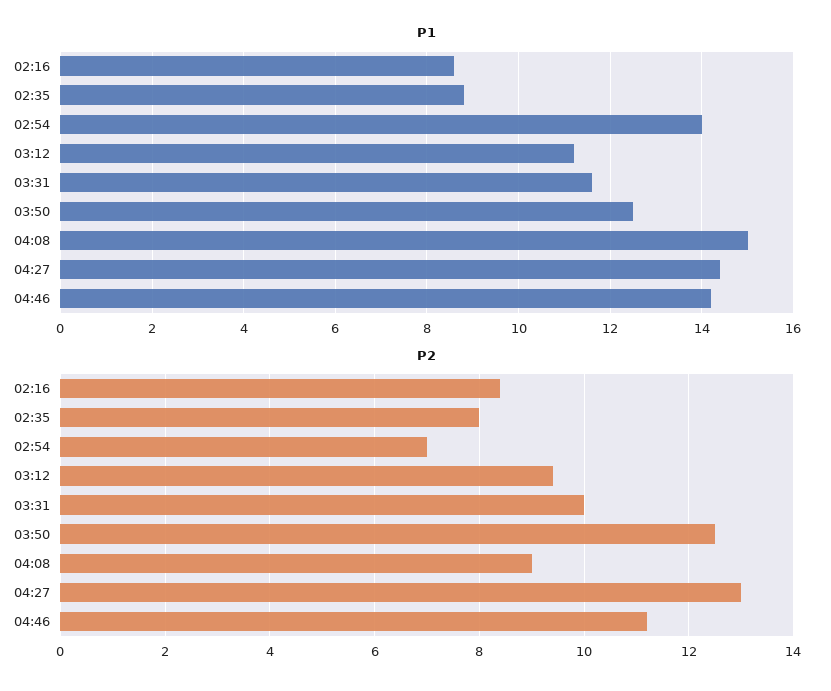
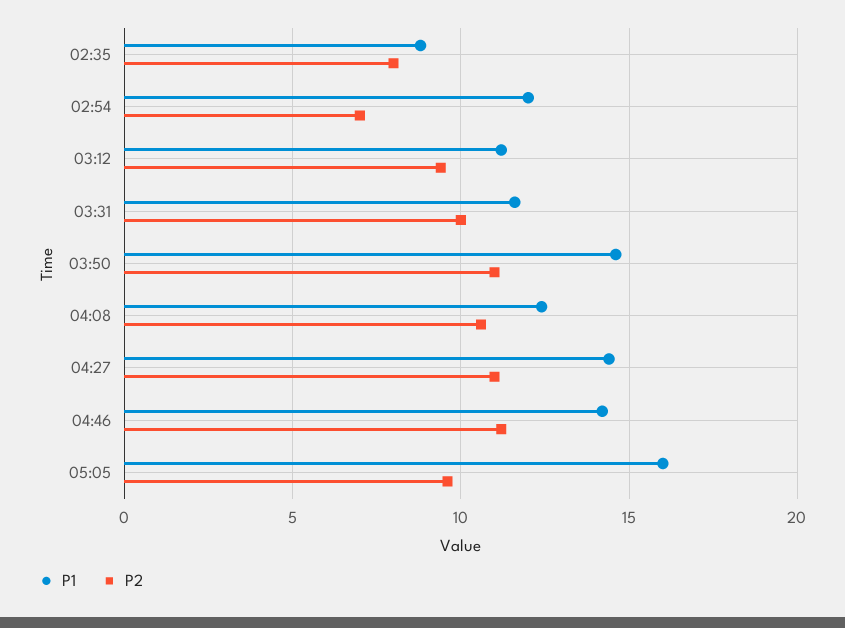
P1, 02:16: 8.5 -> none
P1, 02:54: 14 -> 12
P1, 03:50: 12.5 -> 14.5
P1, 04:08: 15 -> 12.5
P2, 02:16: 8.5 -> none
P2, 03:50: 12.5 -> 11
P2, 04:08: 9 -> 10.5
P2, 04:27: 13 -> 11
P1, 05:05: none -> 16
P2, 05:05: none -> 9.5

